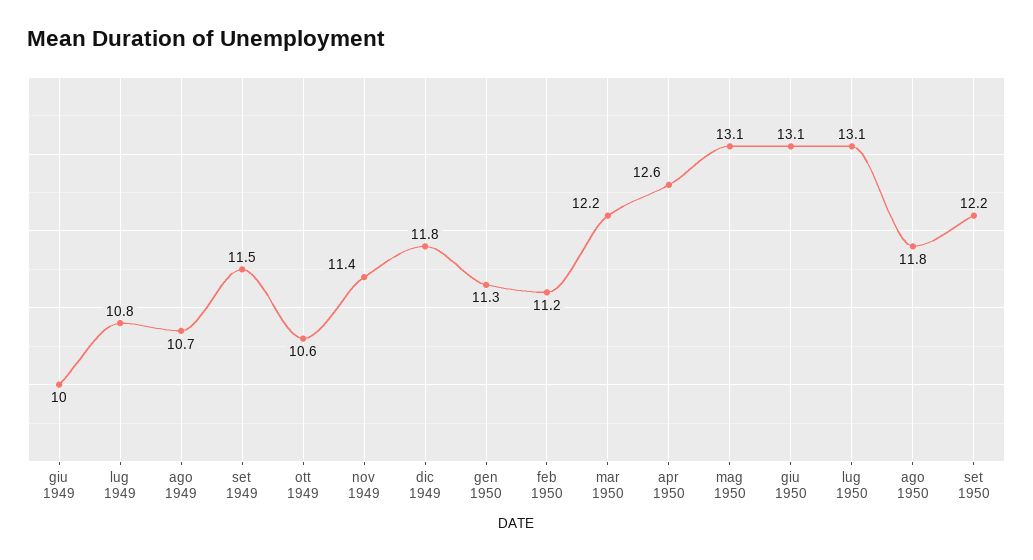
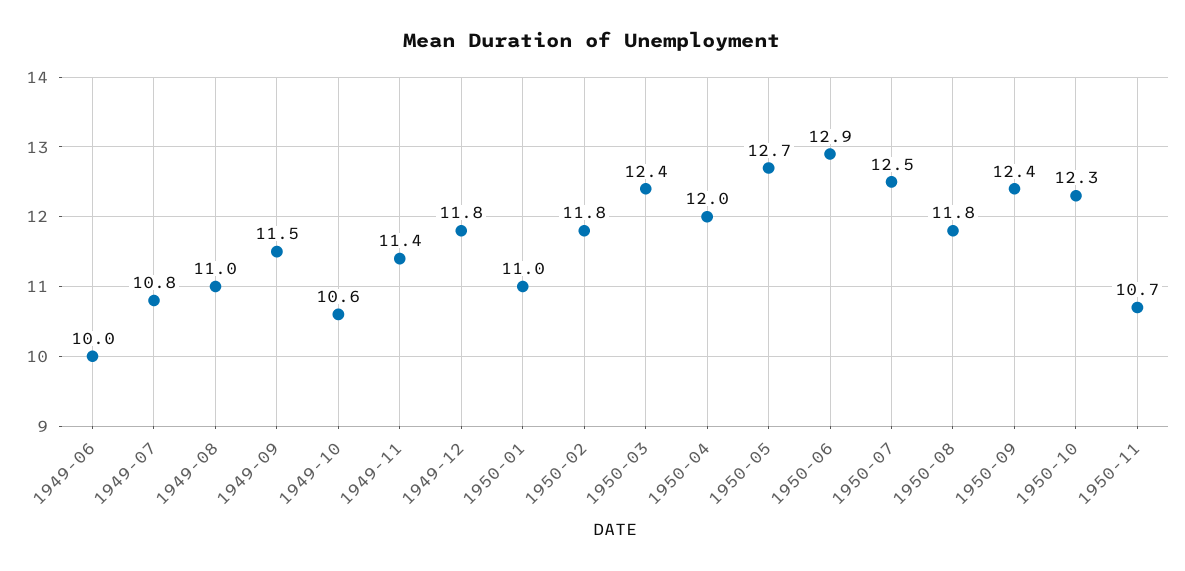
ago 1949: 10.7 -> 11
gen 1950: 11.3 -> 11
feb 1950: 11.2 -> 11.8
mar 1950: 12.2 -> 12.4
apr 1950: 12.6 -> 12
mag 1950: 13.1 -> 12.7
giu 1950: 13.1 -> 12.9
lug 1950: 13.1 -> 12.5
set 1950: 12.2 -> 12.4
1950-10: none -> 12.3
1950-11: none -> 10.7

